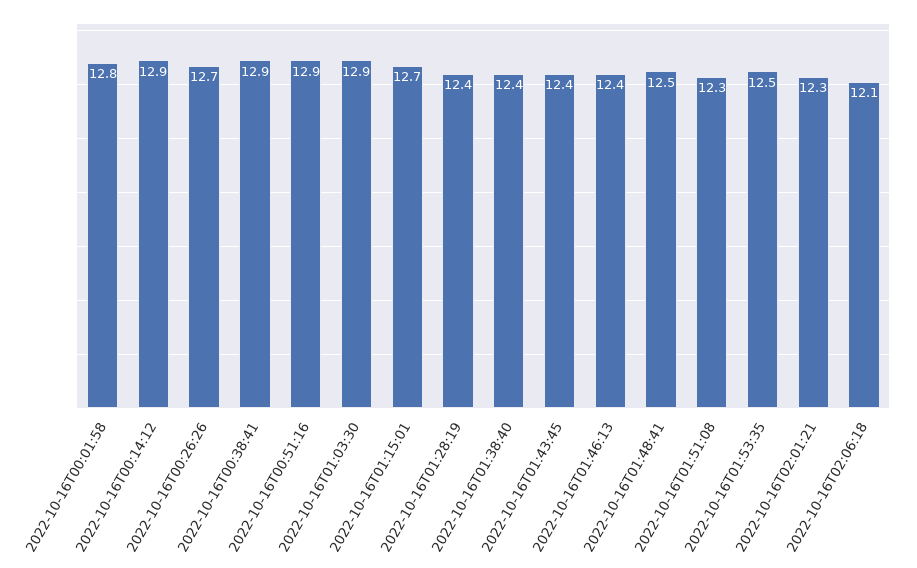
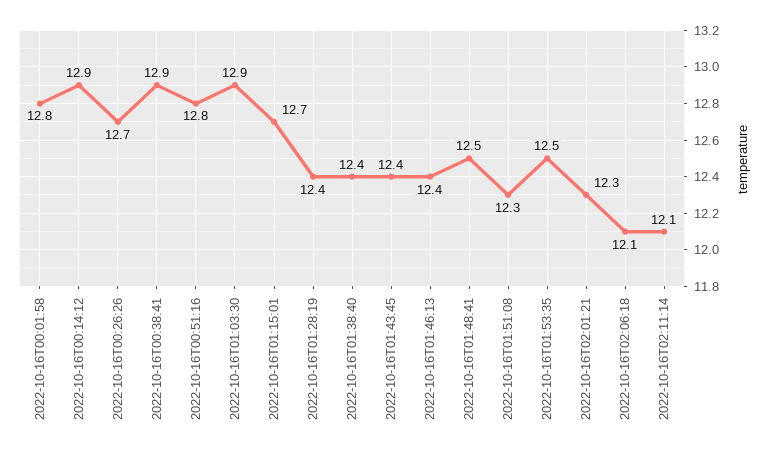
2022-10-16T00:51:16: 12.9 -> 12.8
2022-10-16T02:11:14: none -> 12.1

